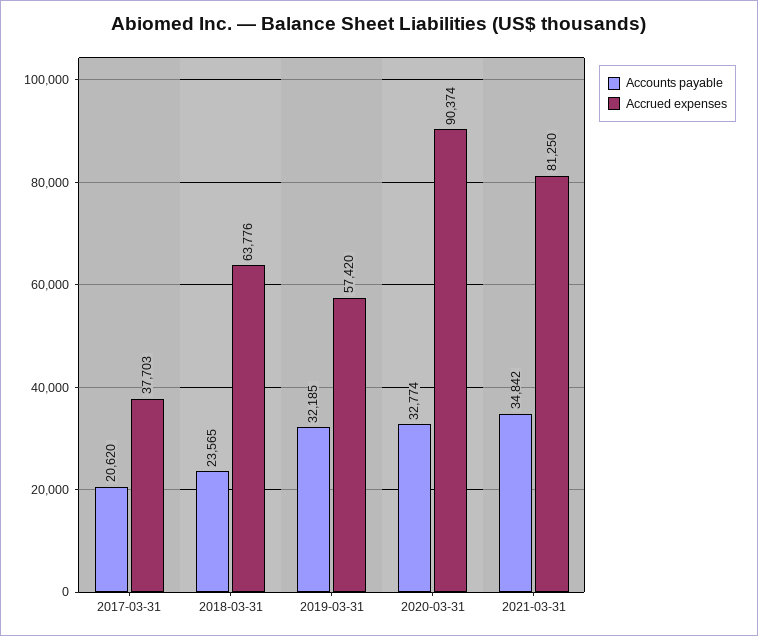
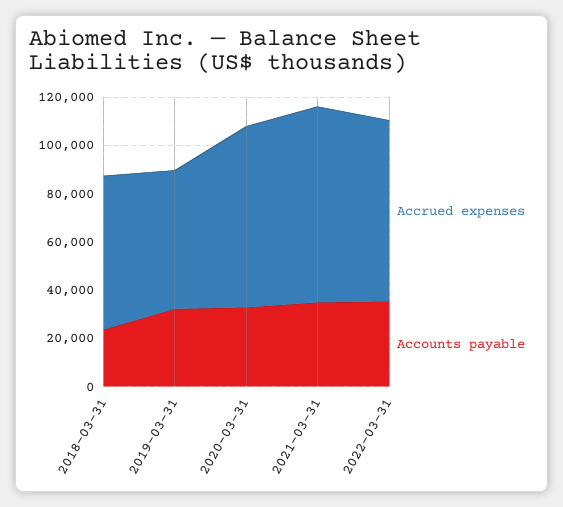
Accounts payable, 2017-03-31: 20620 -> none
Accrued expenses, 2017-03-31: 37703 -> none
Accrued expenses, 2020-03-31: 90374 -> 75000
Accrued expenses, 2022-03-31: none -> 75000
Accounts payable, 2022-03-31: none -> 35000

